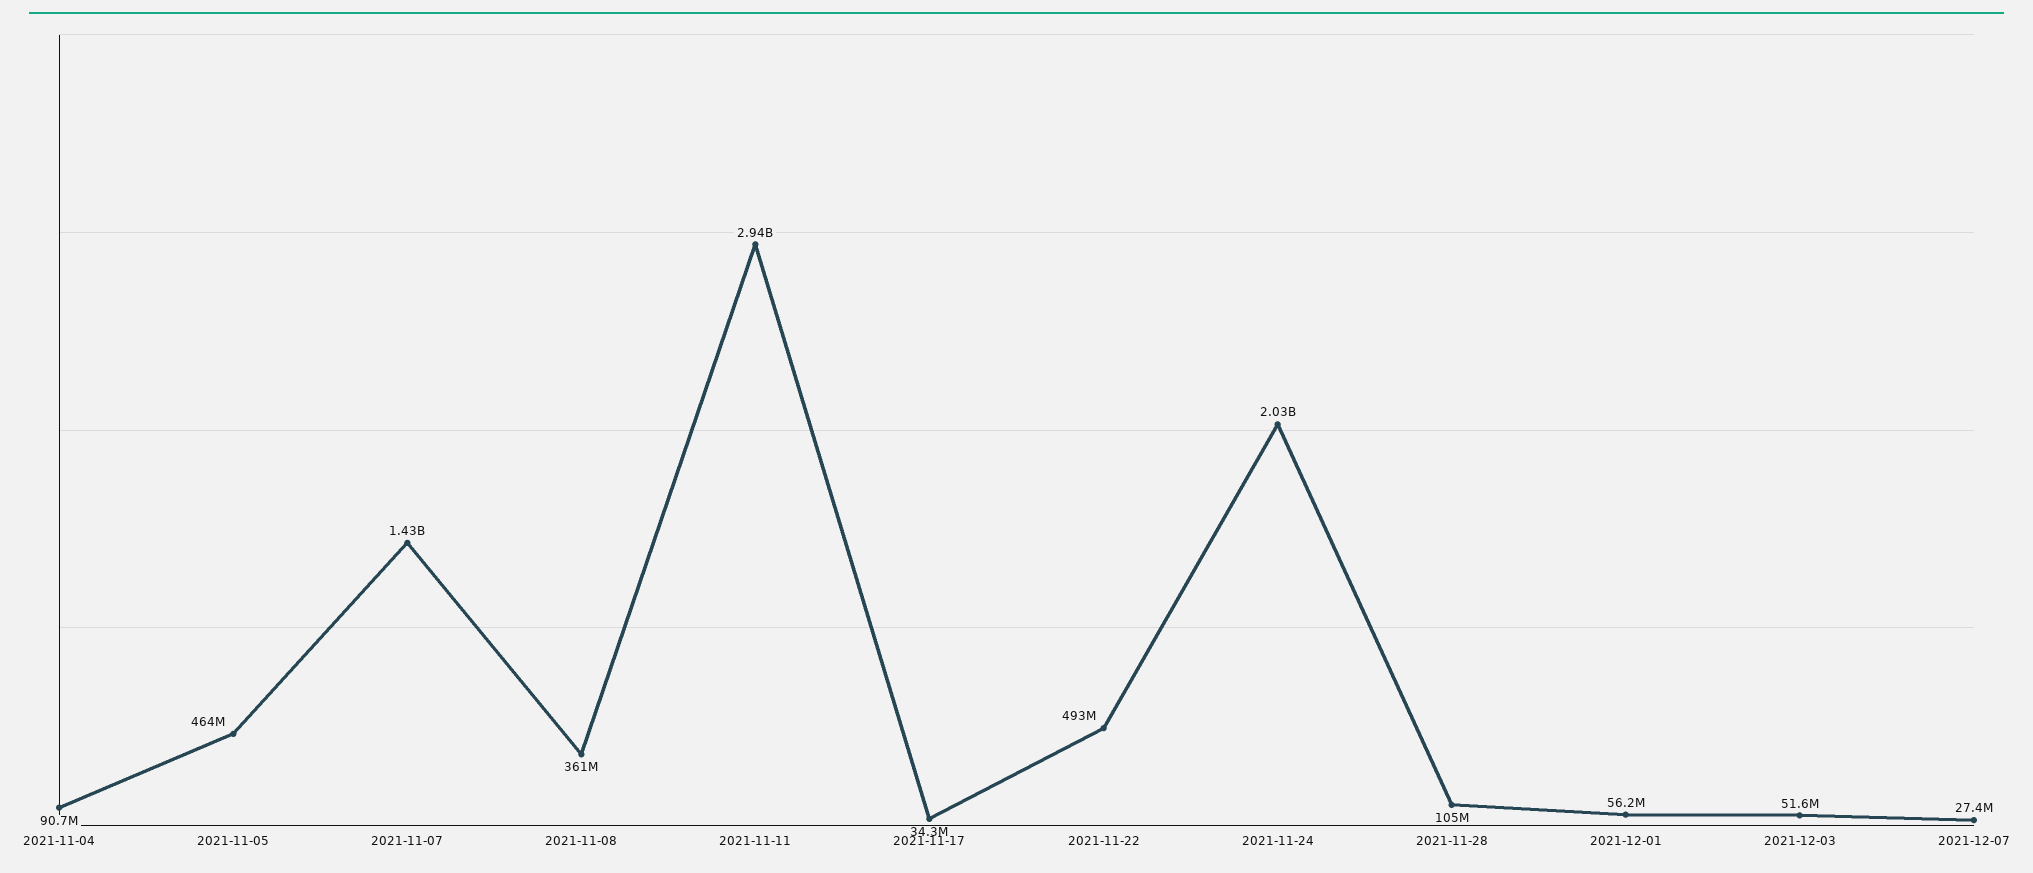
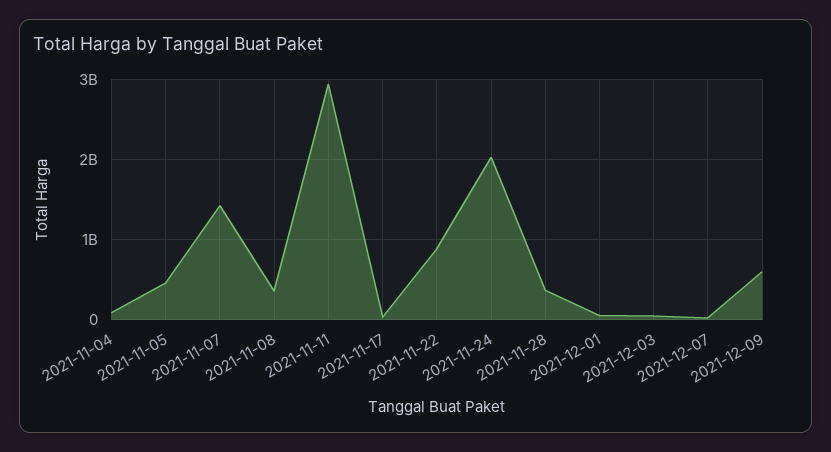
2021-11-22: 493000000 -> 900000000
2021-11-28: 105000000 -> 400000000
2021-12-09: none -> 600000000

